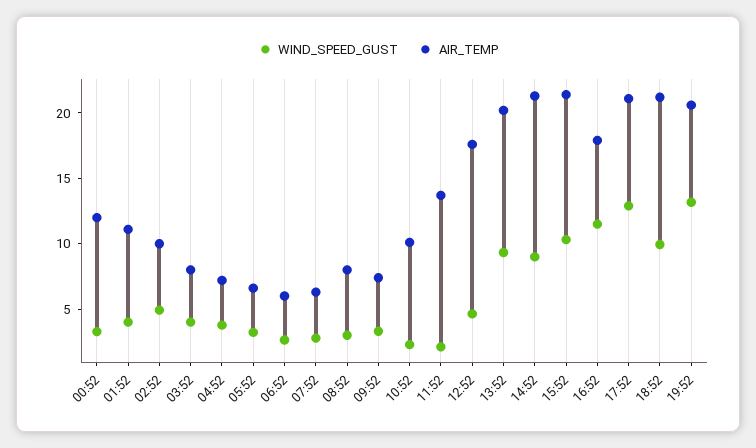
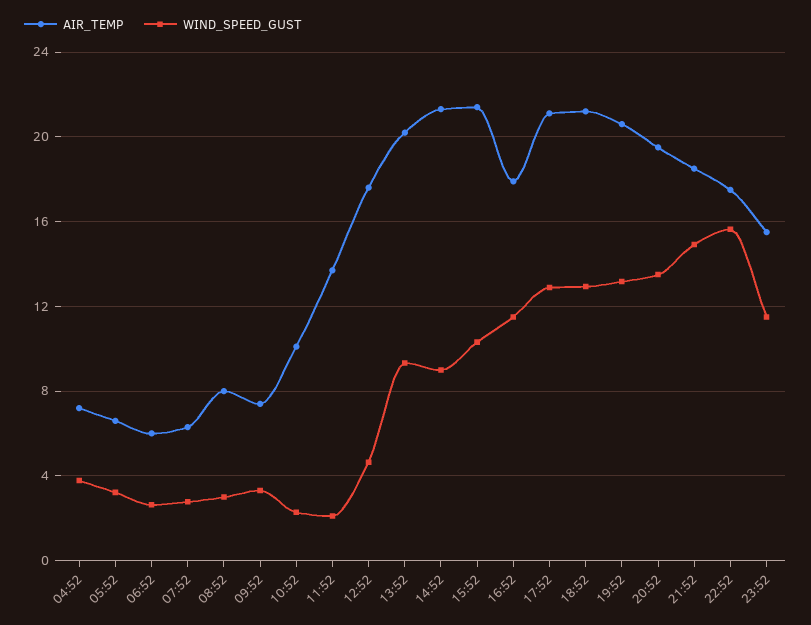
WIND_SPEED_GUST, 00:52: 3 -> none
AIR_TEMP, 00:52: 12 -> none
WIND_SPEED_GUST, 01:52: 4 -> none
AIR_TEMP, 01:52: 11 -> none
WIND_SPEED_GUST, 02:52: 5 -> none
AIR_TEMP, 02:52: 10 -> none
WIND_SPEED_GUST, 03:52: 4 -> none
AIR_TEMP, 03:52: 8 -> none
WIND_SPEED_GUST, 18:52: 10 -> 13
AIR_TEMP, 20:52: none -> 19.5
WIND_SPEED_GUST, 20:52: none -> 13.5
AIR_TEMP, 21:52: none -> 18.5
WIND_SPEED_GUST, 21:52: none -> 15
AIR_TEMP, 22:52: none -> 17.5
WIND_SPEED_GUST, 22:52: none -> 15.5
AIR_TEMP, 23:52: none -> 15.5
WIND_SPEED_GUST, 23:52: none -> 11.5

